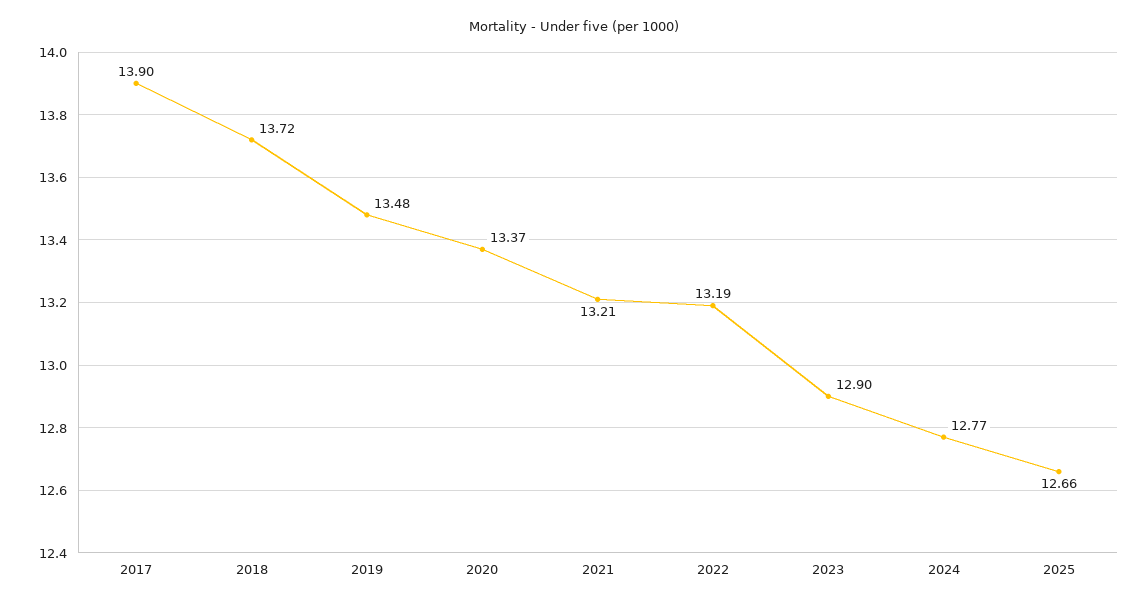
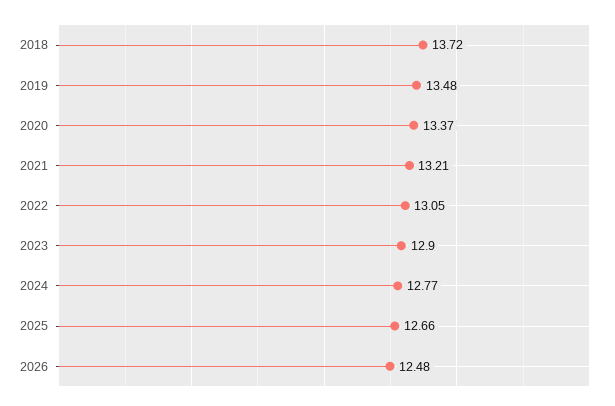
2017: 13.9 -> none
2022: 13.19 -> 13.05
2026: none -> 12.48

